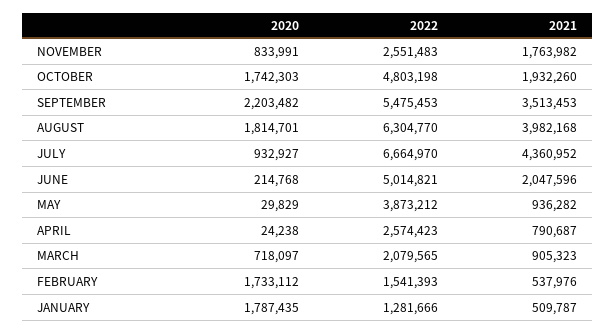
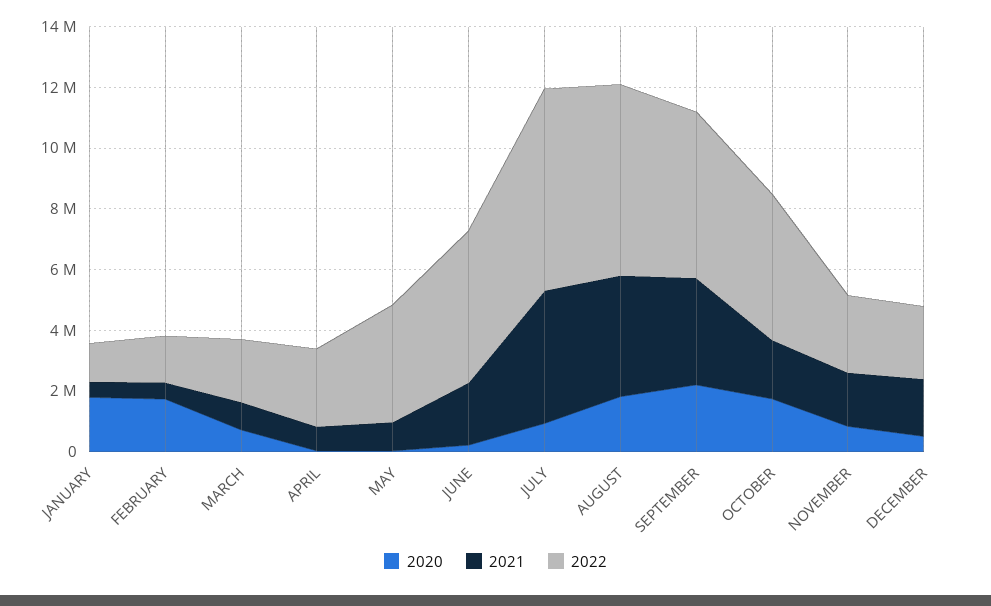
2020, DECEMBER: none -> 500000
2021, DECEMBER: none -> 2000000
2022, DECEMBER: none -> 2500000

